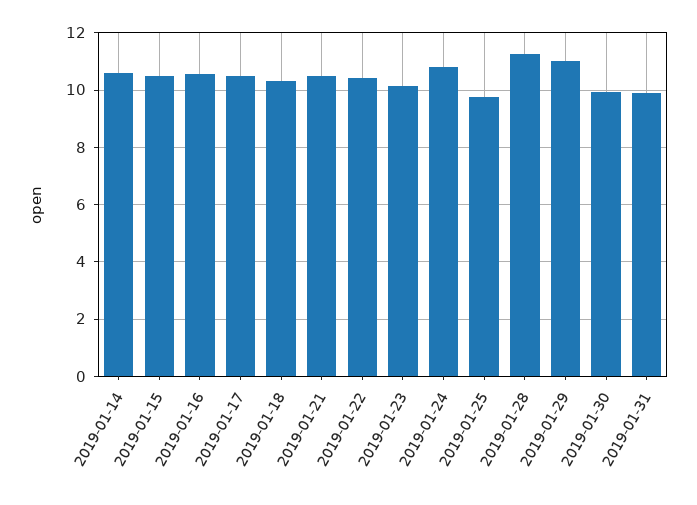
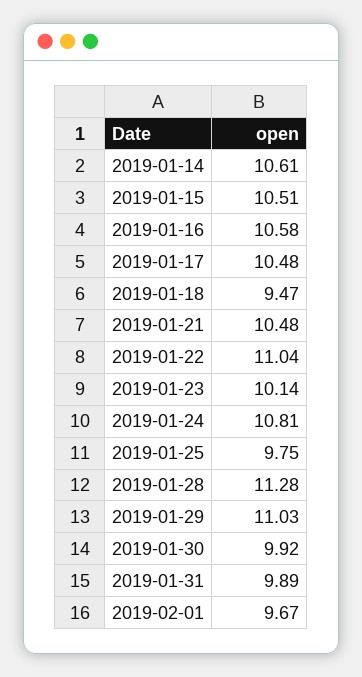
2019-01-18: 10.25 -> 9.47
2019-01-22: 10.5 -> 11.04
2019-02-01: none -> 9.67

